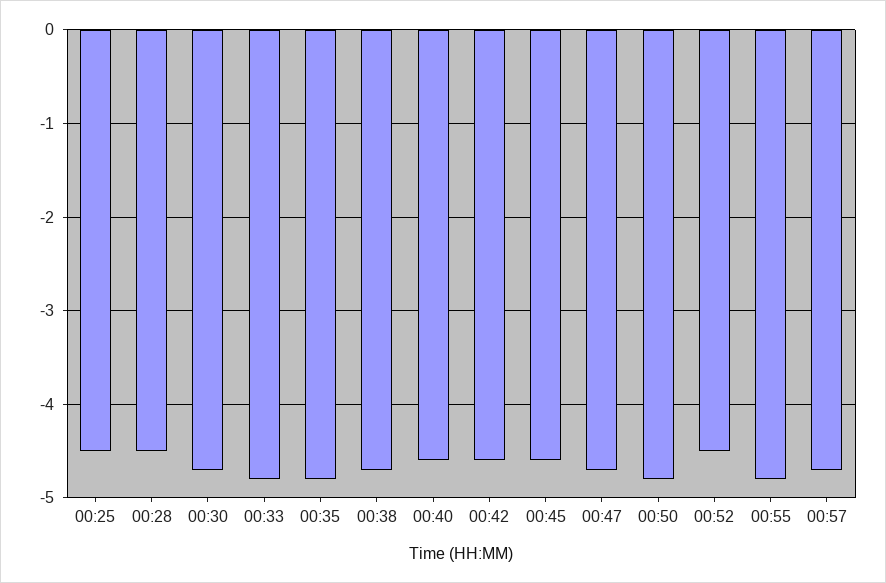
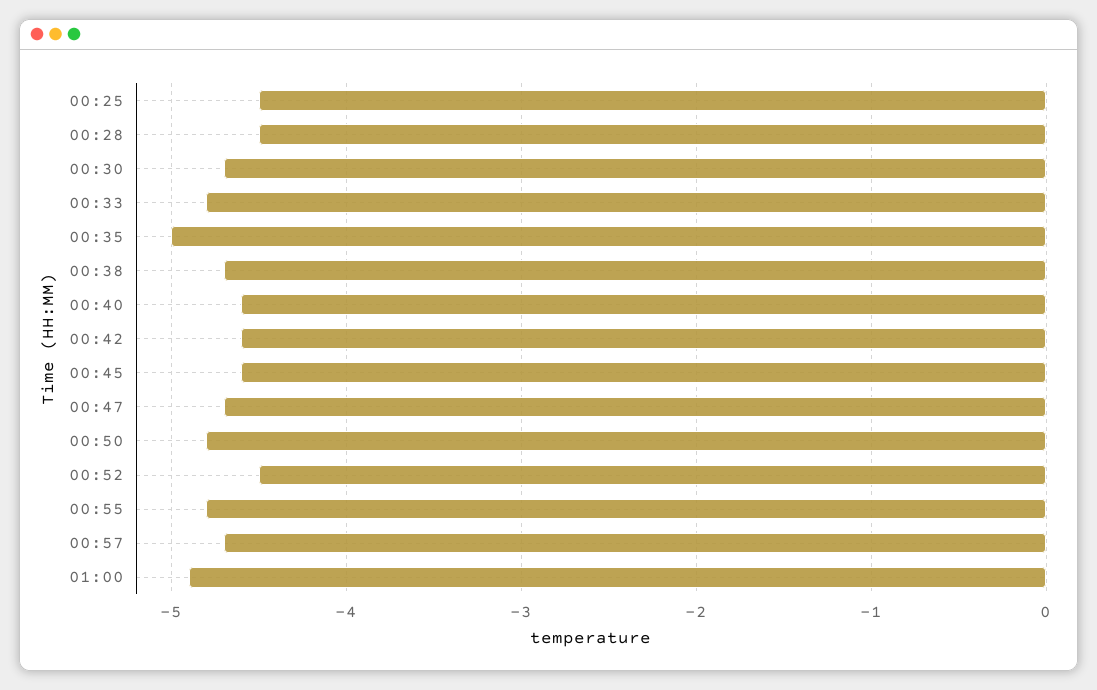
00:35: -4.8 -> -5
01:00: none -> -4.9

